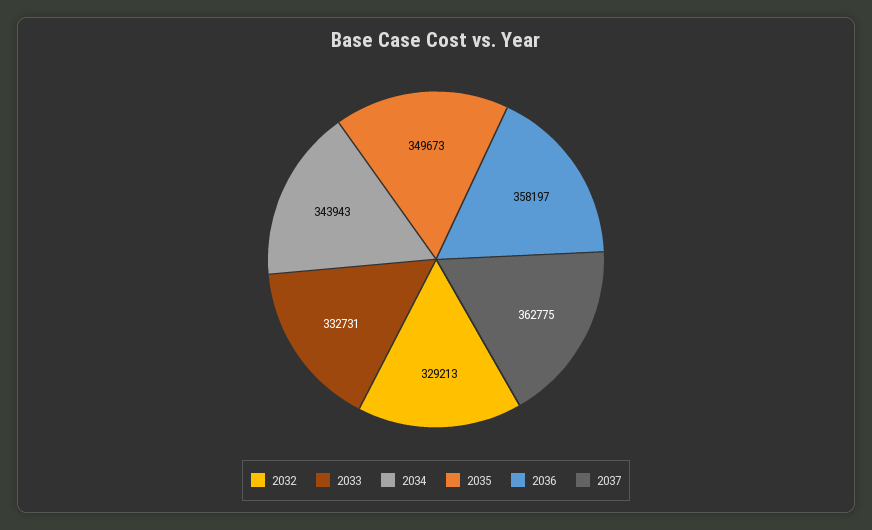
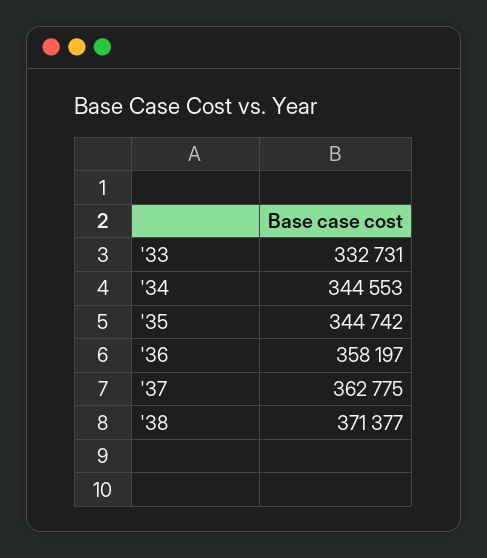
2032: 329213 -> none
2034: 343943 -> 344553
2035: 349673 -> 344742
'38: none -> 371377

